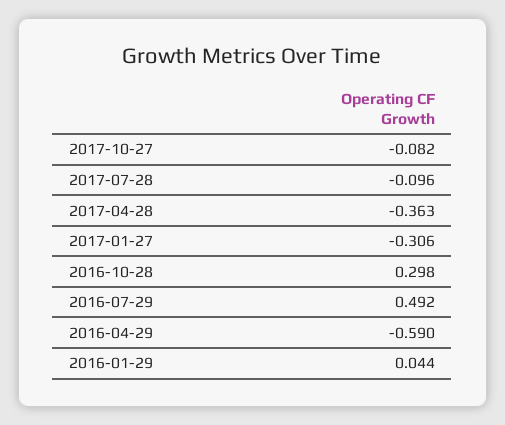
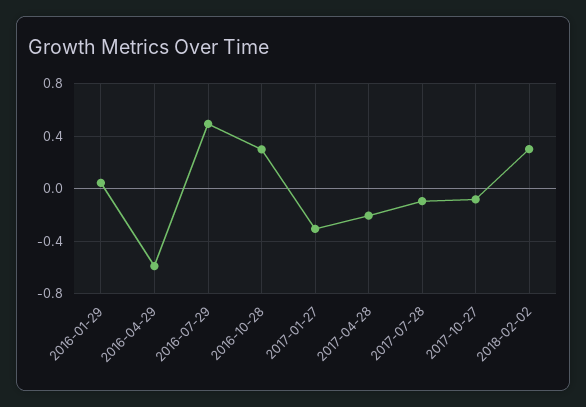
2017-04-28: -0.363 -> -0.2
2018-02-02: none -> 0.3

